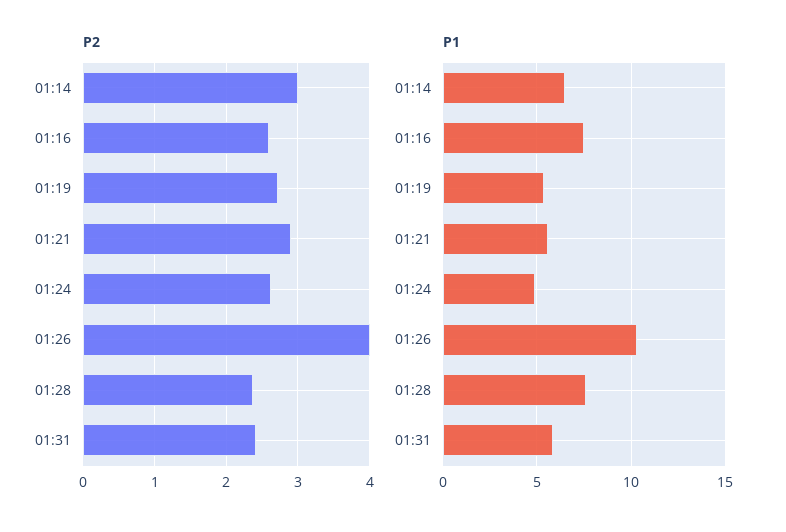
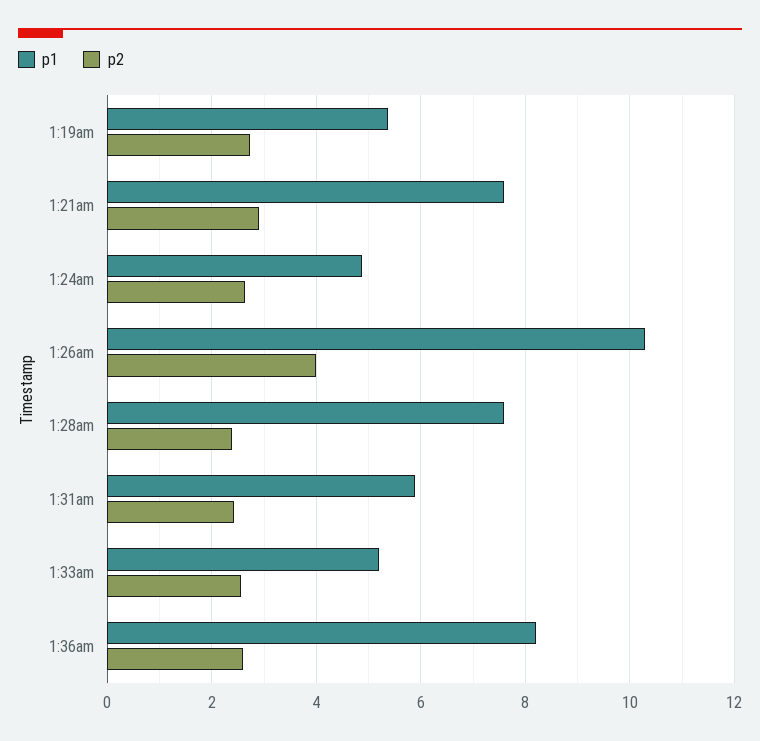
P2, 01:14: 3 -> none
P2, 01:16: 2.6 -> none
P1, 01:14: 6.5 -> none
P1, 01:16: 7.5 -> none
P1, 01:21: 5.5 -> 7.6
P1, 1:33am: none -> 5.2
P2, 1:33am: none -> 2.6
P1, 1:36am: none -> 8.2
P2, 1:36am: none -> 2.6

